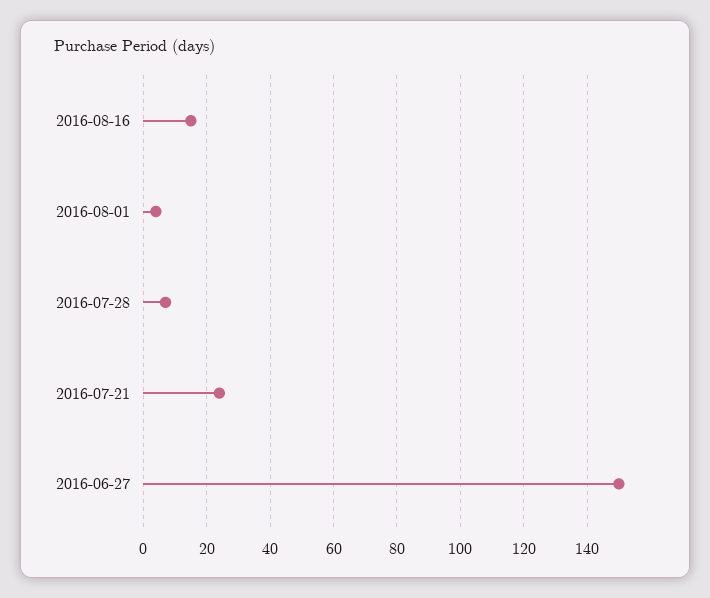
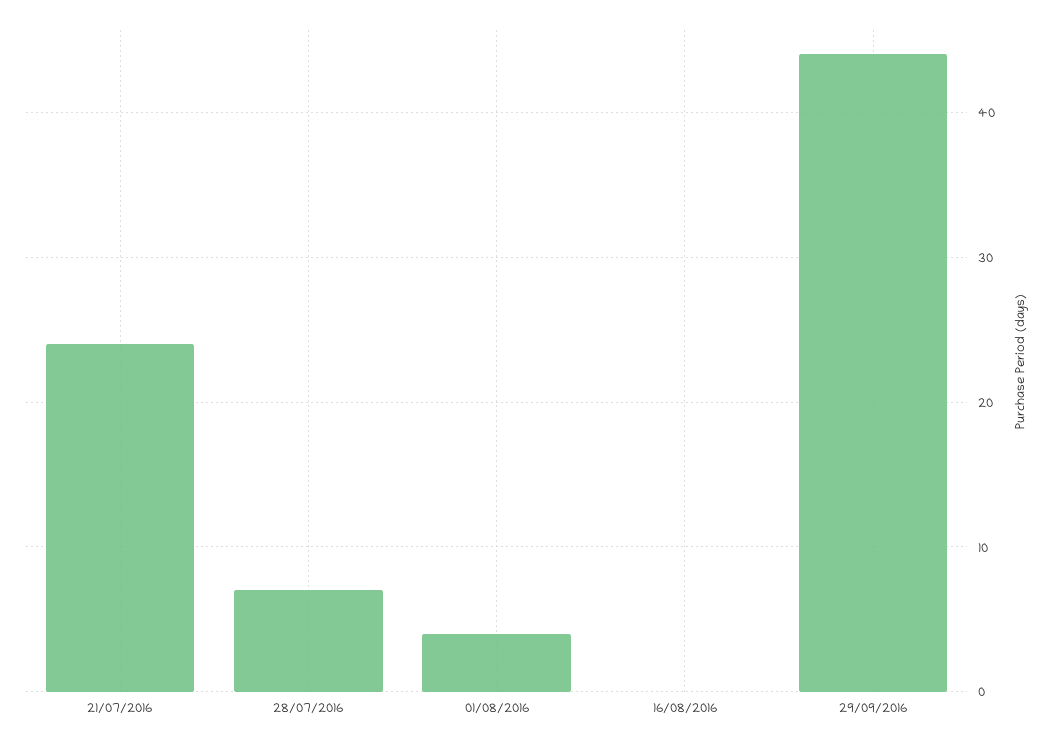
2016-08-16: 15 -> 0
2016-06-27: 150 -> none
29/09/2016: none -> 44

